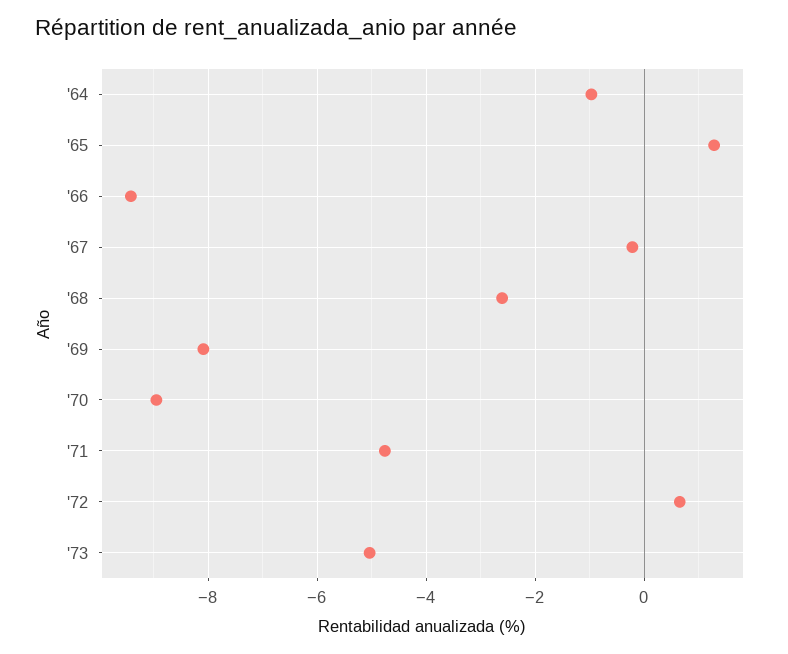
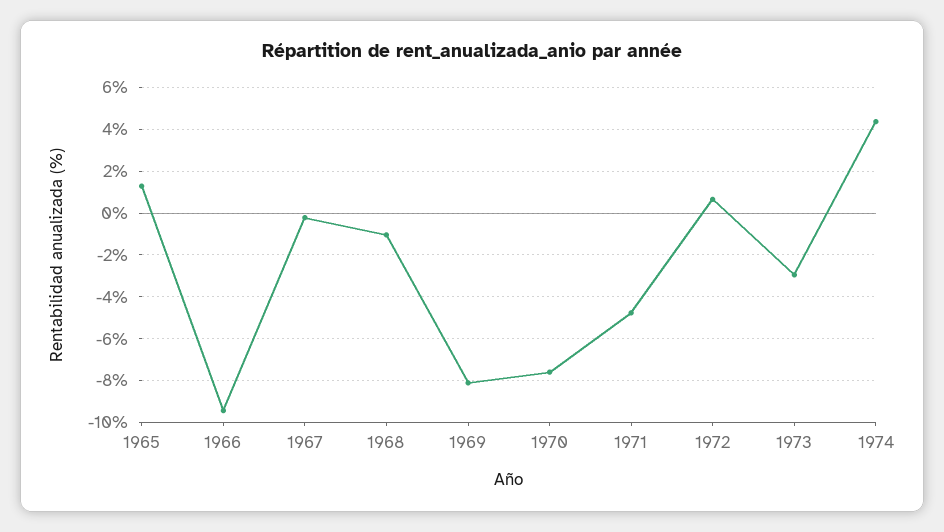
'64: -1 -> none
'68: -2.6 -> -1
'70: -9 -> -7.5
'73: -5 -> -3
1974: none -> 4.5

